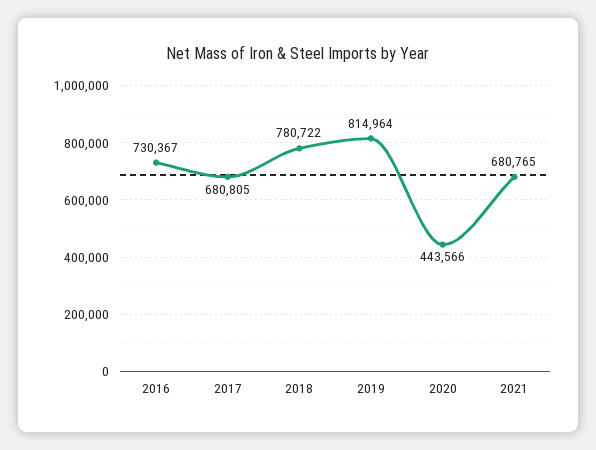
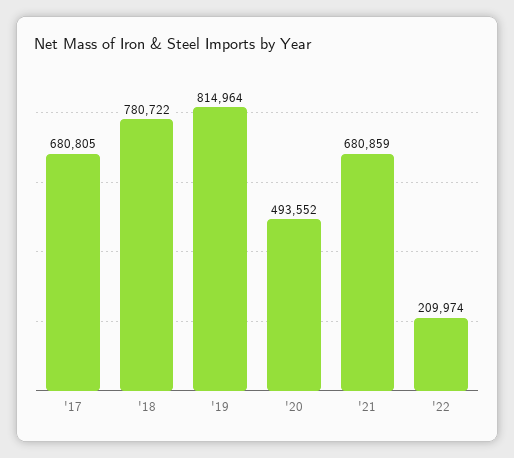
2016: 730367 -> none
2020: 443566 -> 493552
2021: 680765 -> 680859
'22: none -> 209974

